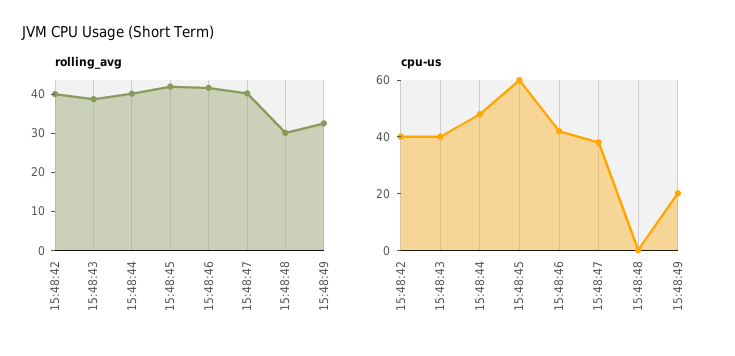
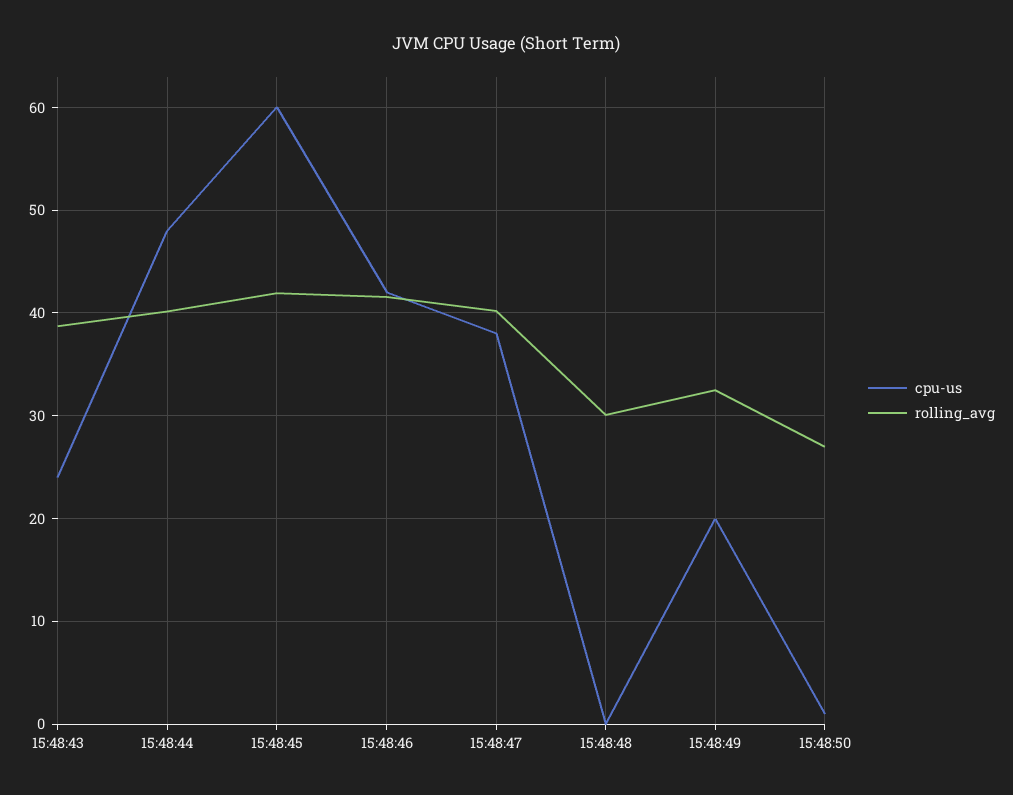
rolling_avg, 15:48:42: 40 -> none
cpu-us, 15:48:42: 40 -> none
cpu-us, 15:48:43: 40 -> 24
cpu-us, 15:48:50: none -> 1
rolling_avg, 15:48:50: none -> 27

